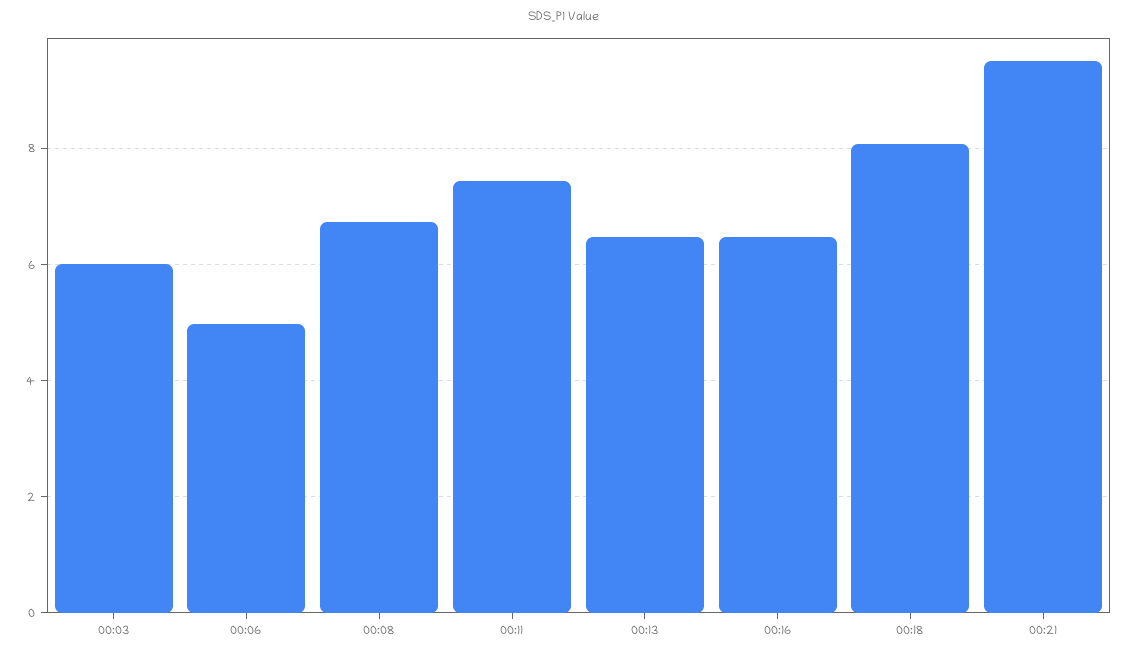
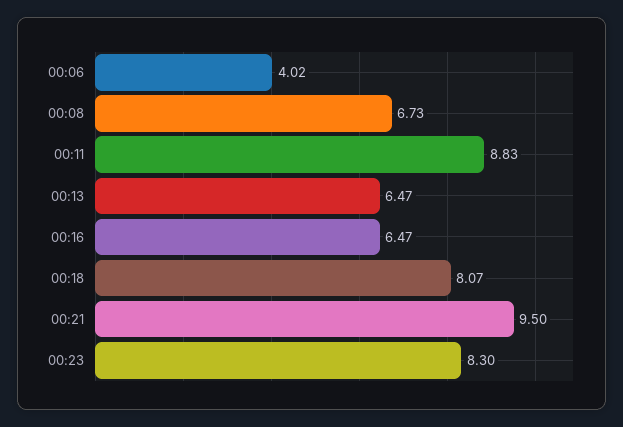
00:03: 6 -> none
00:06: 5 -> 4.02
00:11: 7.4 -> 8.83
00:23: none -> 8.3

